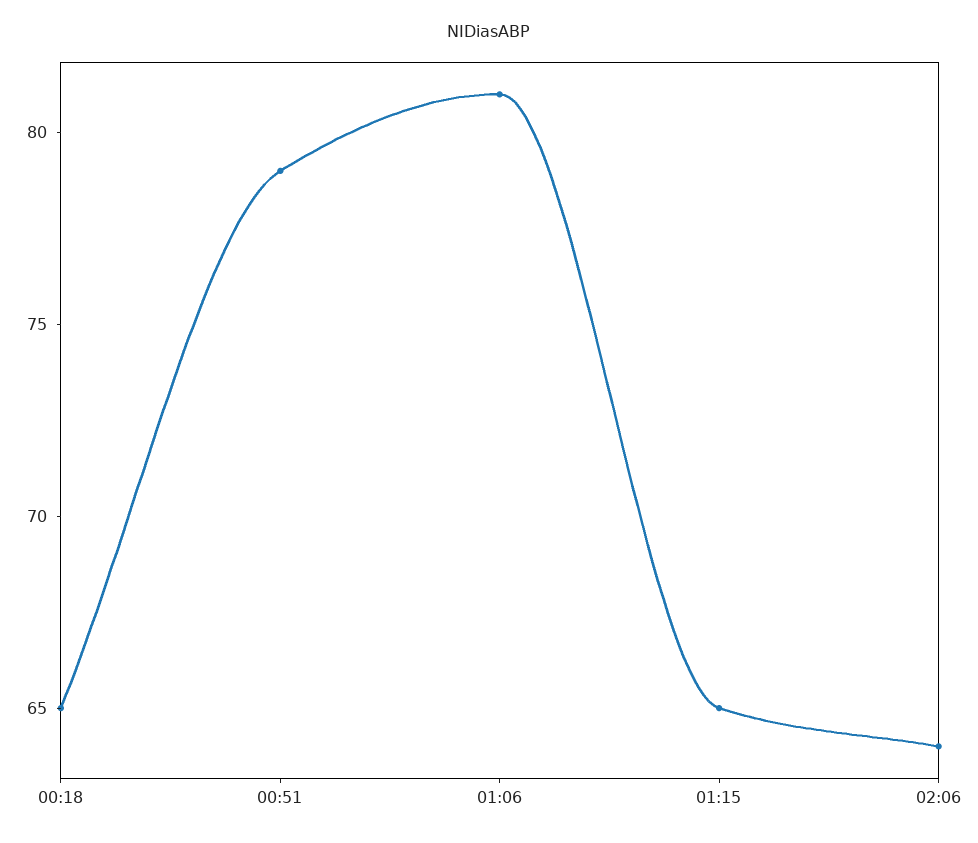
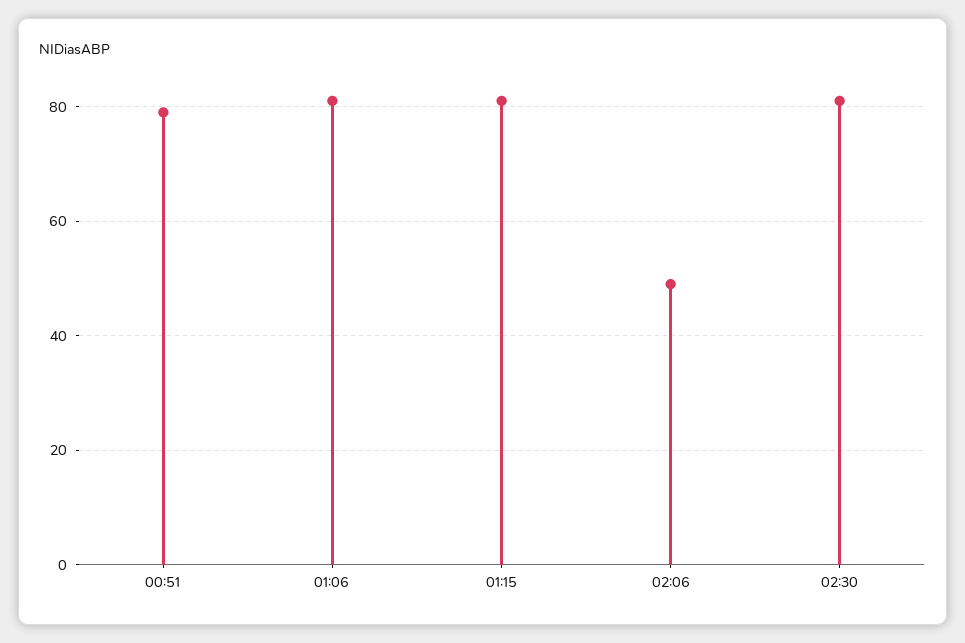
00:18: 65 -> none
01:15: 65 -> 80
02:06: 64 -> 50
02:30: none -> 80

